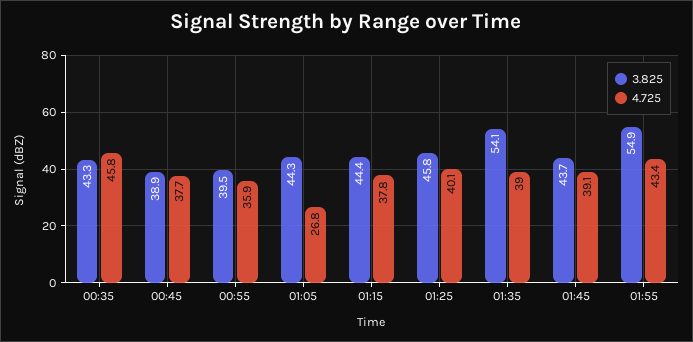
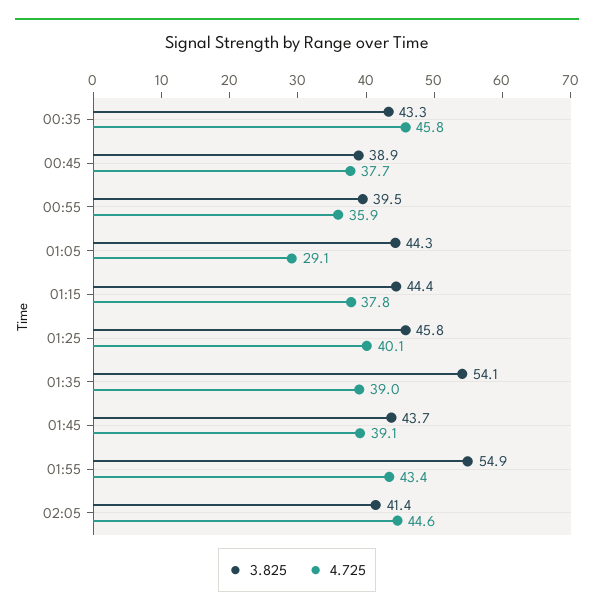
4.725, 01:05: 26.8 -> 29.1
3.825, 02:05: none -> 41.4
4.725, 02:05: none -> 44.6

